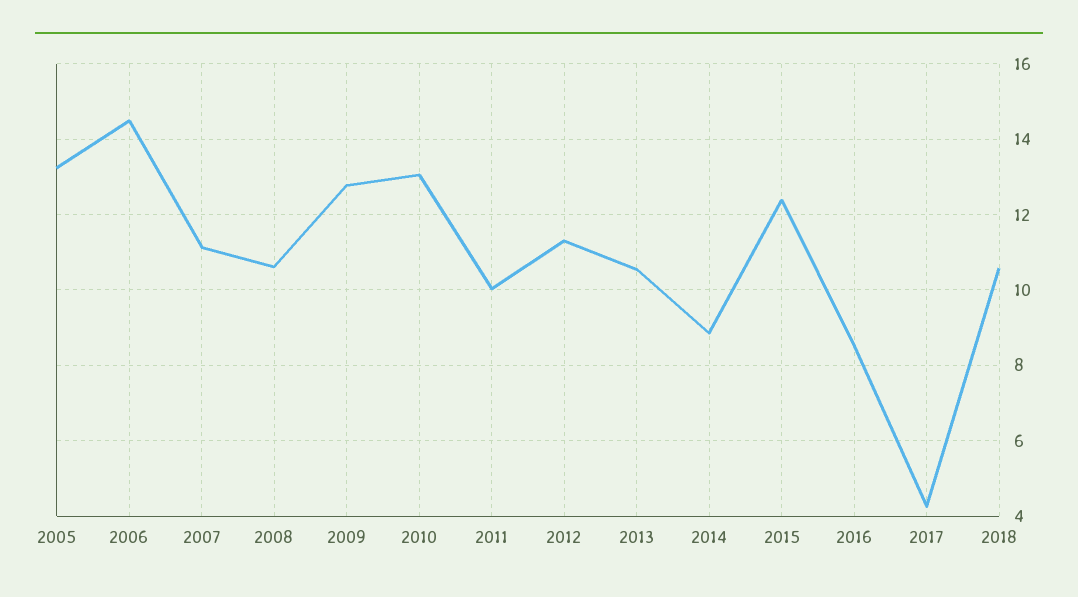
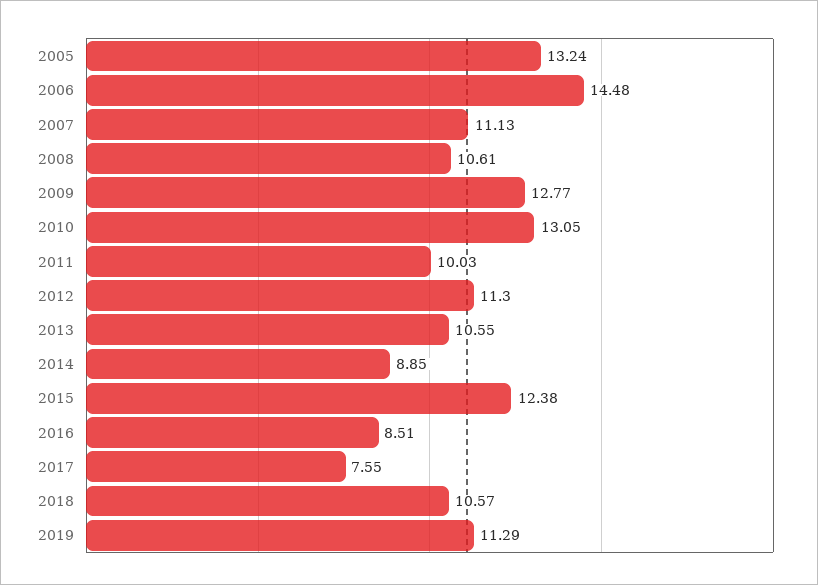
2017: 4.2 -> 7.55
2019: none -> 11.29

